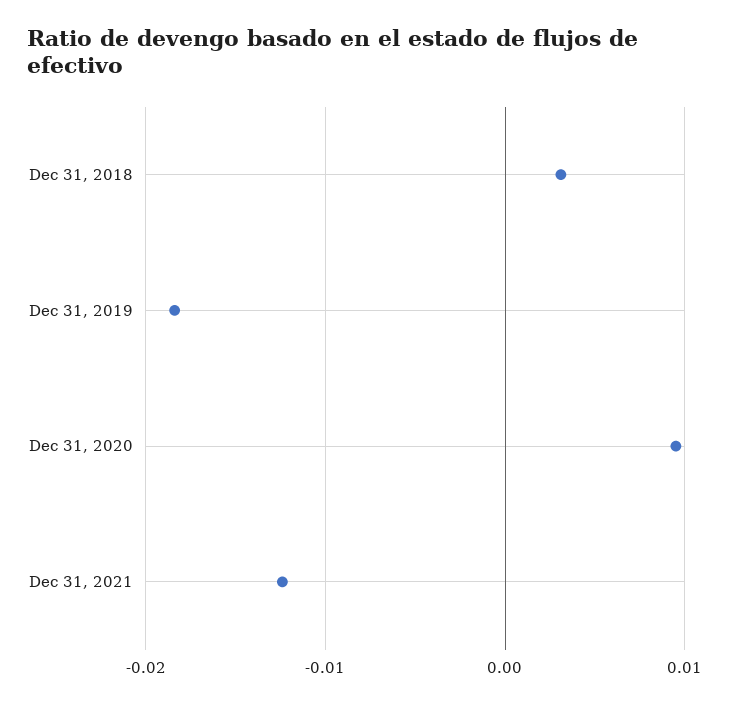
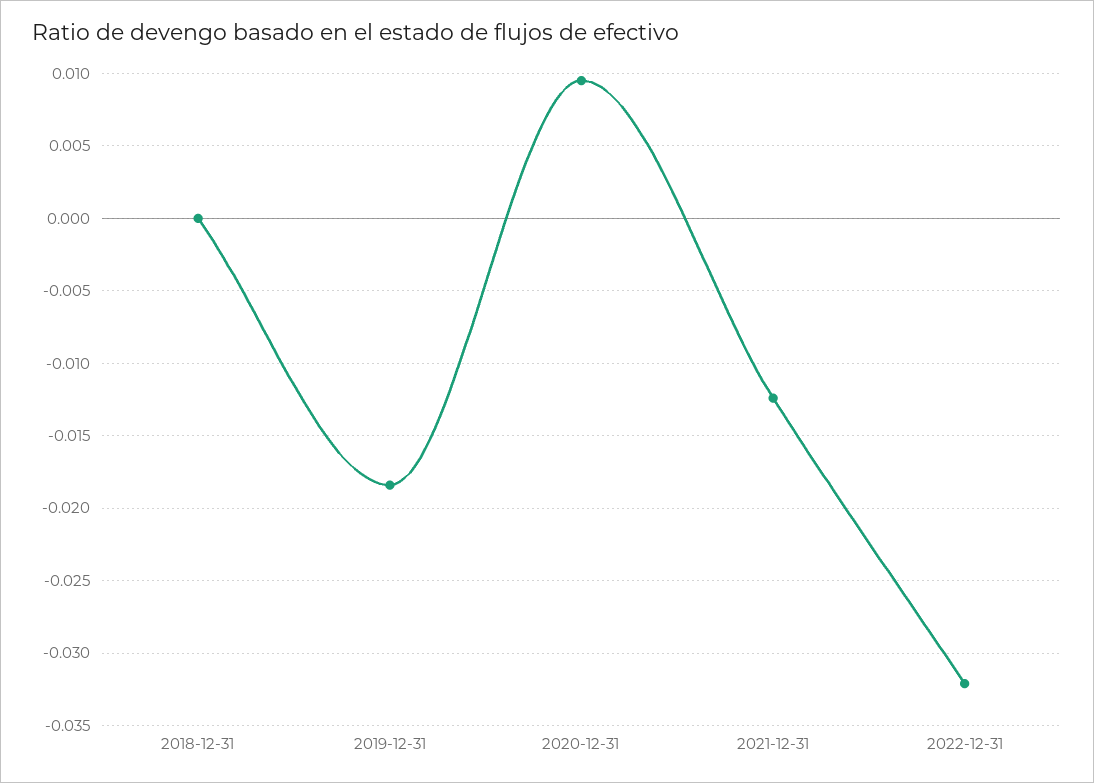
Dec 31, 2018: 0.003 -> 0
2022-12-31: none -> -0.032

